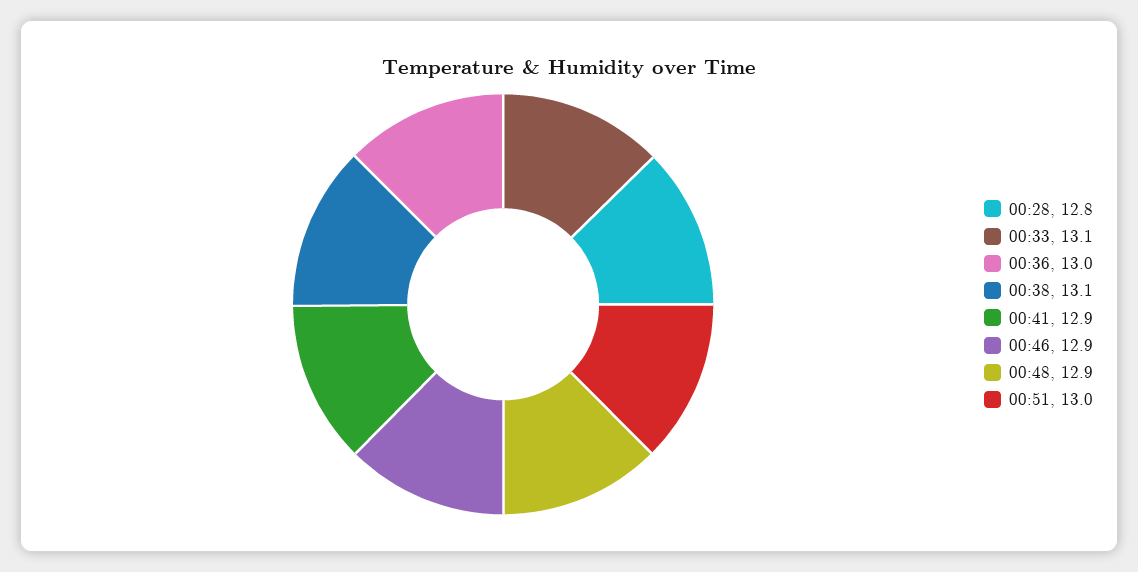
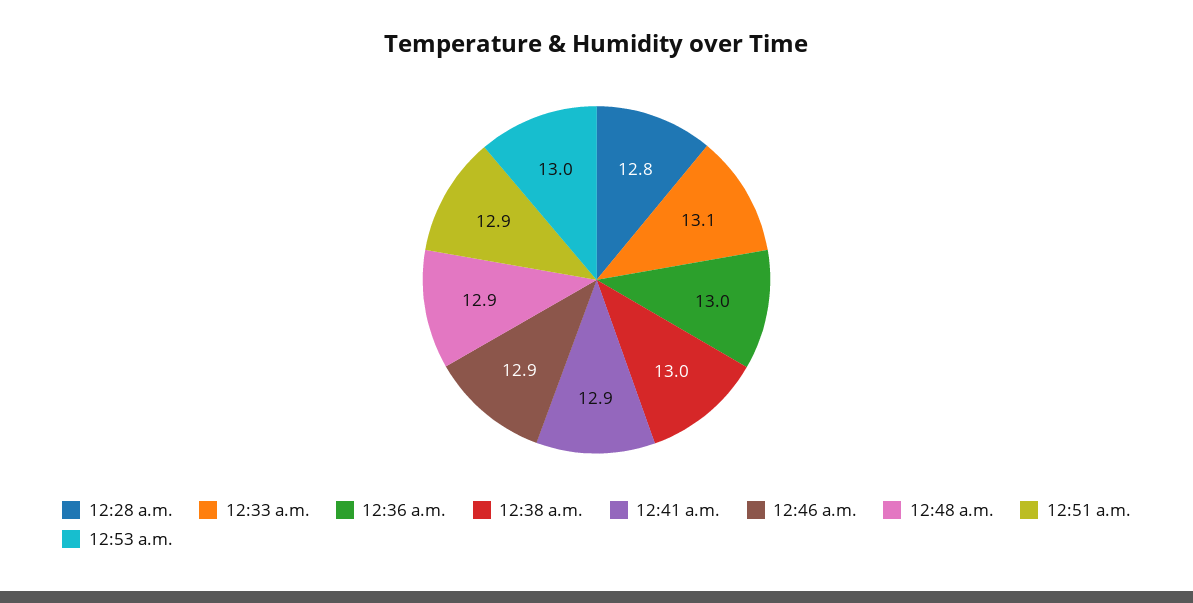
00:38: 13.1 -> 13
00:51: 13 -> 12.9
12:53 a.m.: none -> 13

